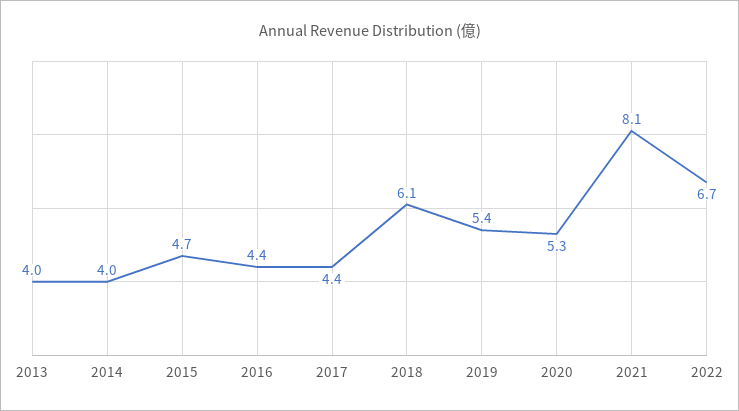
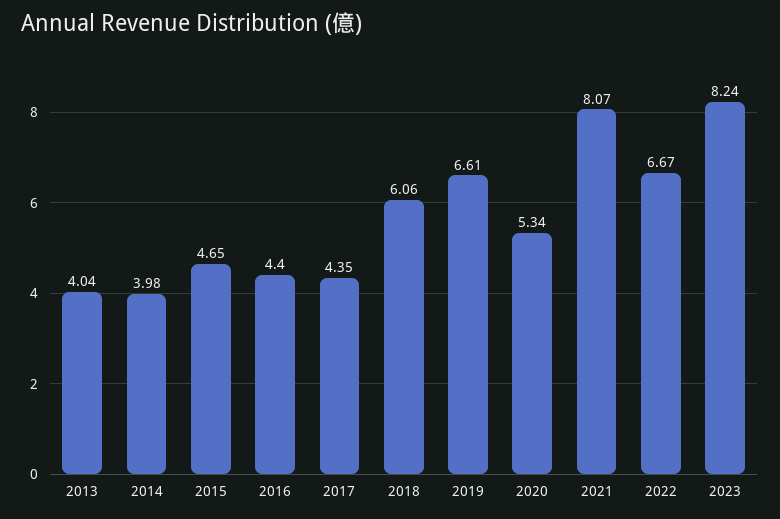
2019: 5.4 -> 6.61
2023: none -> 8.24

